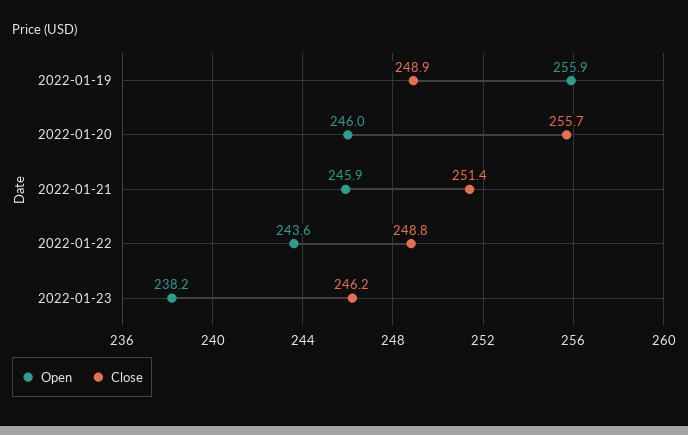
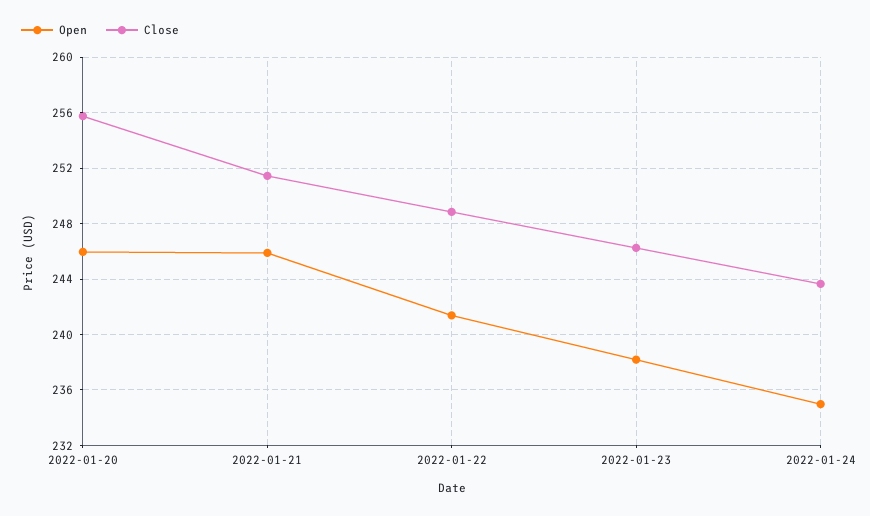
Open, 2022-01-19: 255.9 -> none
Close, 2022-01-19: 248.9 -> none
Open, 2022-01-22: 243.6 -> 241.5
Open, 2022-01-24: none -> 235
Close, 2022-01-24: none -> 243.5

